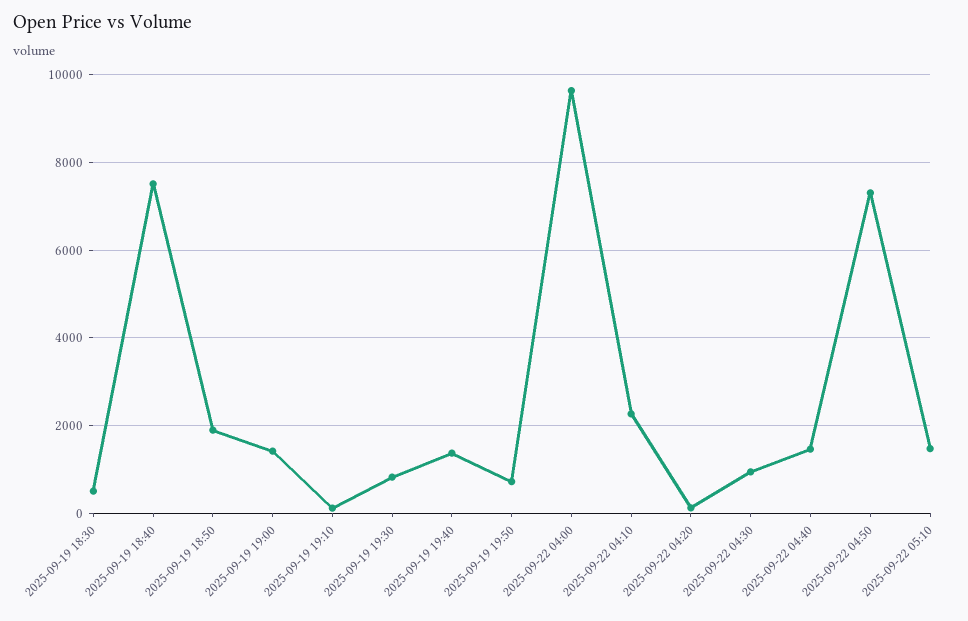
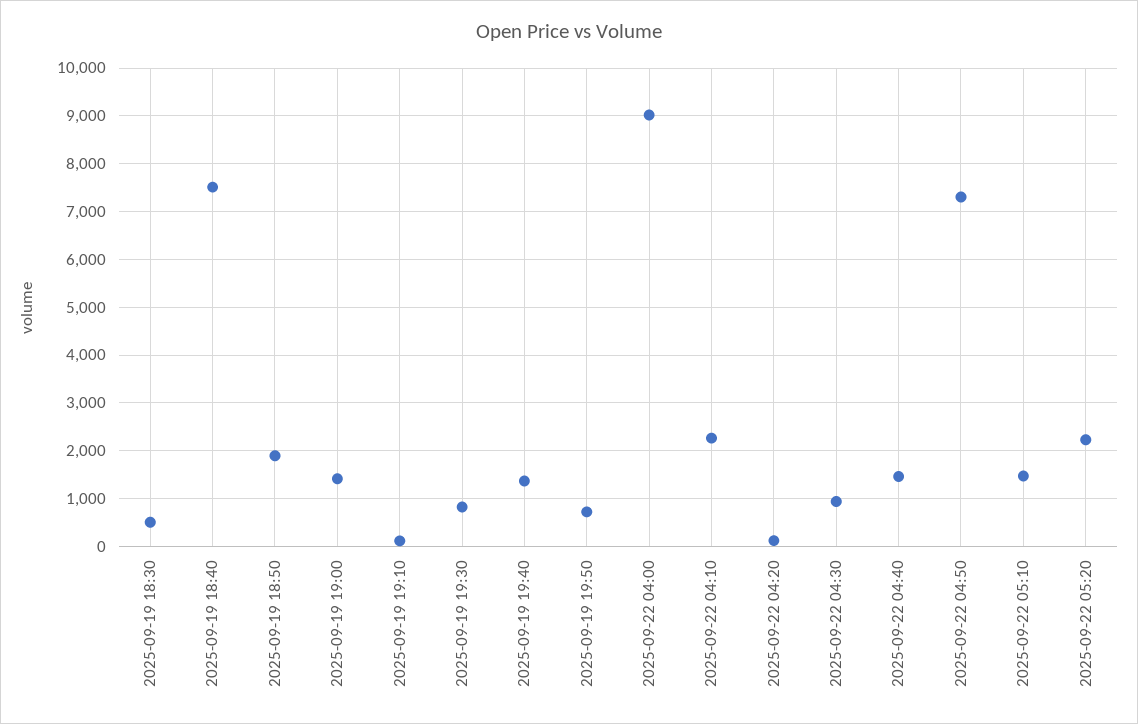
2025-09-22 04:00: 9600 -> 9000
2025-09-22 05:20: none -> 2200

